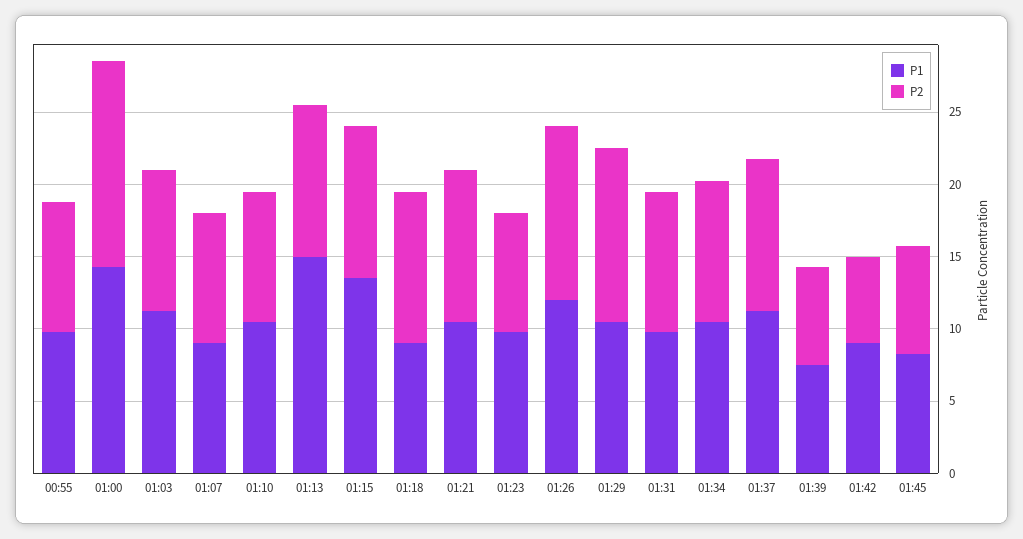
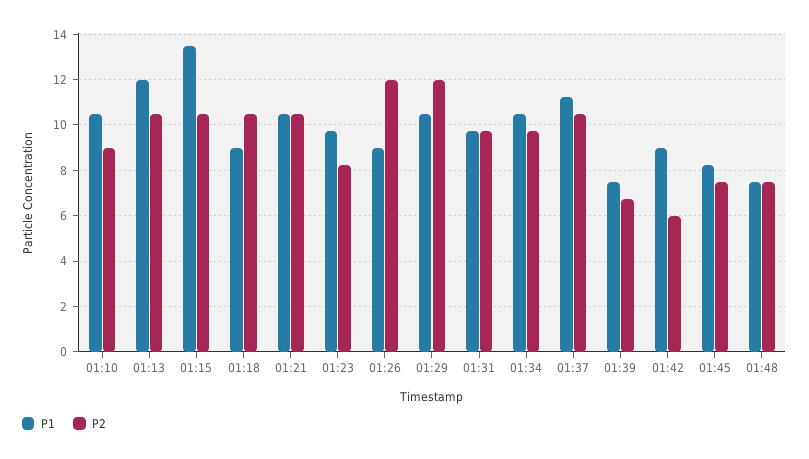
P1, 00:55: 10 -> none
P2, 00:55: 9 -> none
P1, 01:00: 14 -> none
P2, 01:00: 14 -> none
P1, 01:03: 11 -> none
P2, 01:03: 10 -> none
P1, 01:07: 9 -> none
P2, 01:07: 9 -> none
P1, 01:13: 15 -> 12
P1, 01:26: 12 -> 9
P1, 01:48: none -> 7.5
P2, 01:48: none -> 7.5

